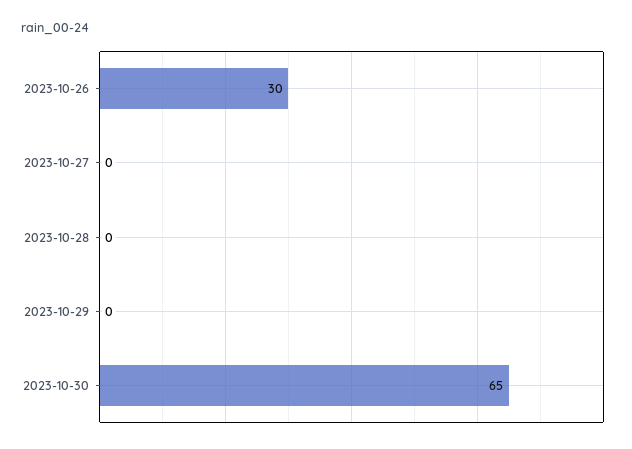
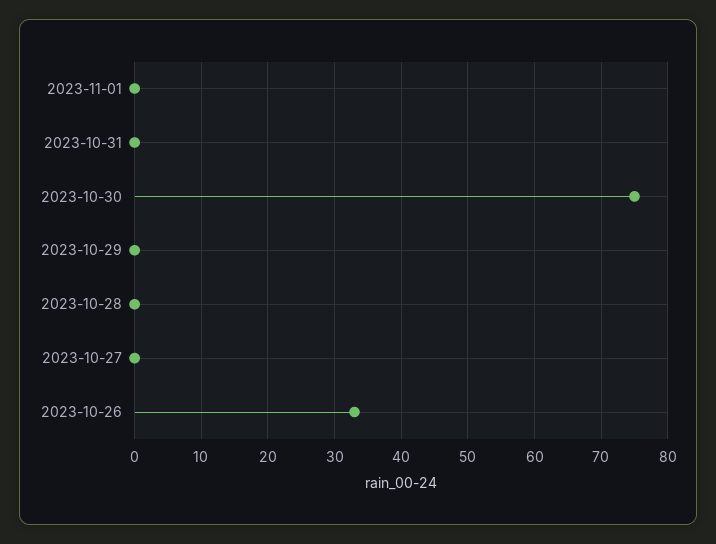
2023-10-26: 30 -> 33
2023-10-30: 65 -> 75
2023-11-01: none -> 0
2023-10-31: none -> 0

